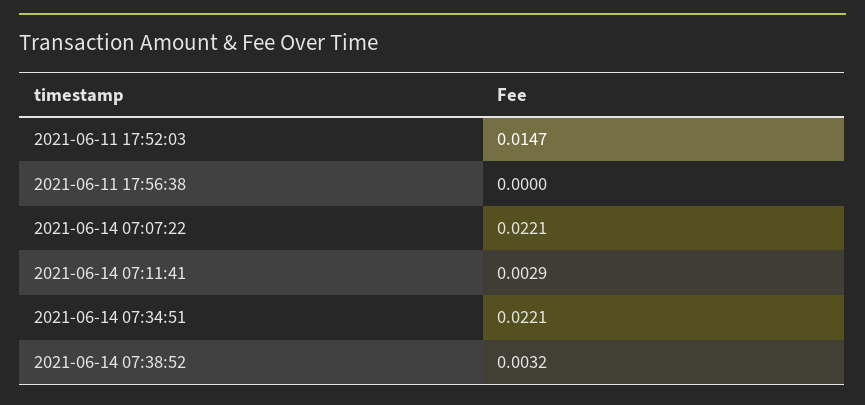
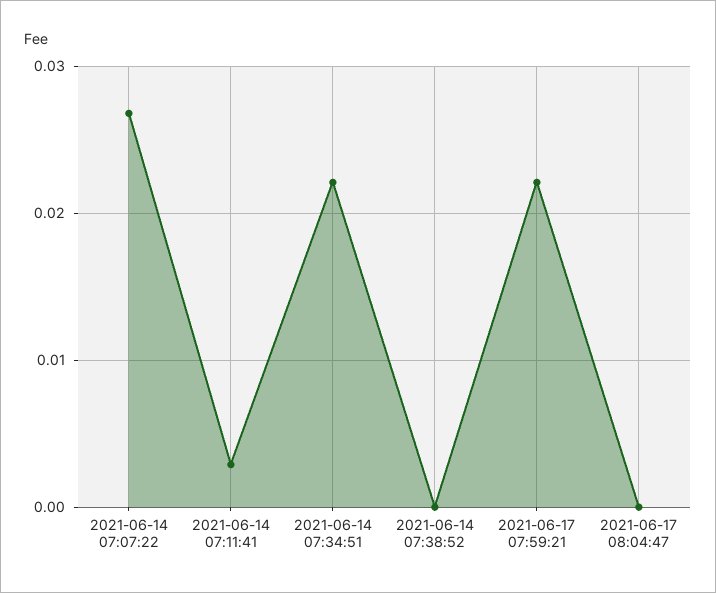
2021-06-11 17:52:03: 0.0147 -> none
2021-06-11 17:56:38: 0 -> none
2021-06-14 07:07:22: 0.0221 -> 0.027
2021-06-14 07:38:52: 0.0032 -> 0
2021-06-17 07:59:21: none -> 0.022
2021-06-17 08:04:47: none -> 0

